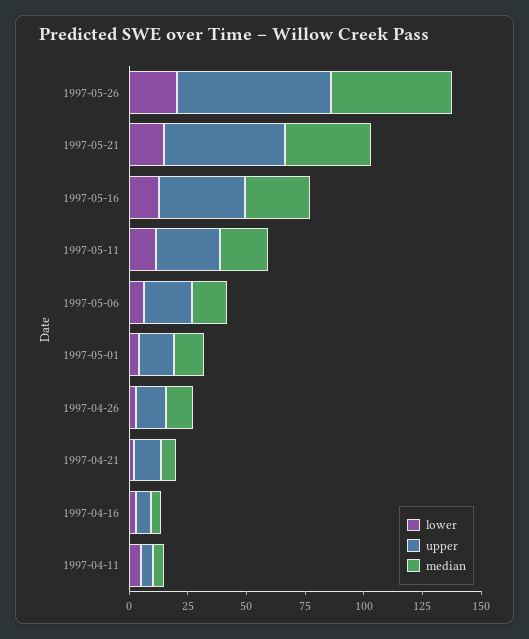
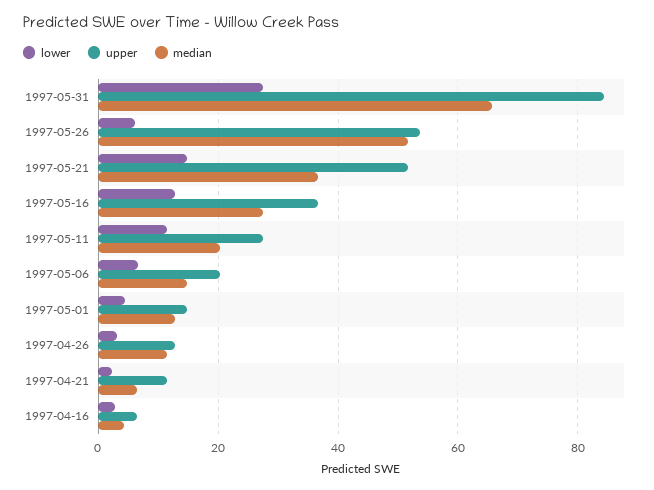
lower, 1997-05-26: 20 -> 6
upper, 1997-05-26: 65 -> 54
lower, 1997-04-11: 5 -> none
upper, 1997-04-11: 5 -> none
median, 1997-04-11: 5 -> none
lower, 1997-05-31: none -> 28
upper, 1997-05-31: none -> 84
median, 1997-05-31: none -> 66

